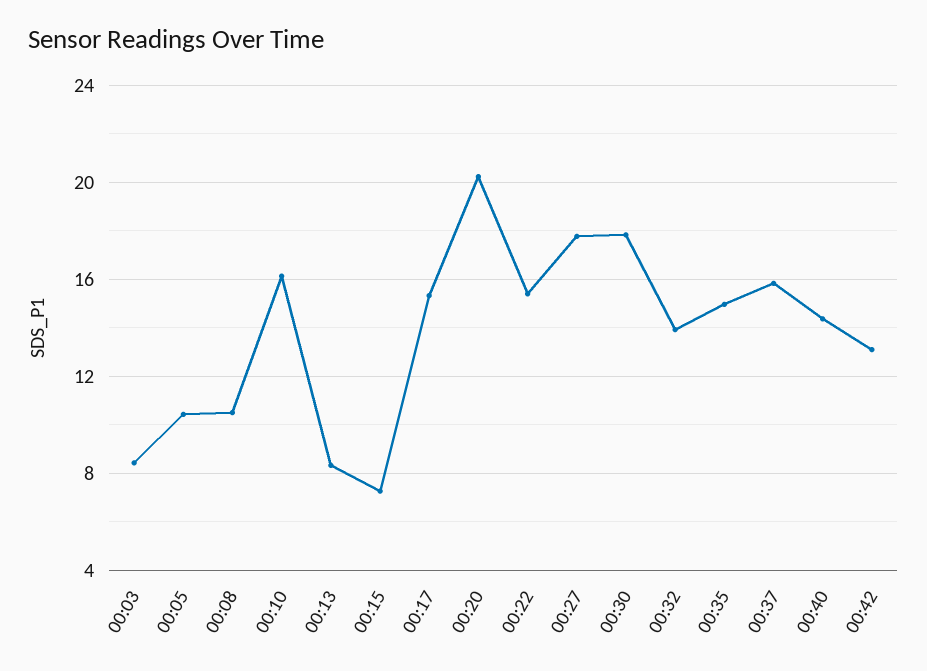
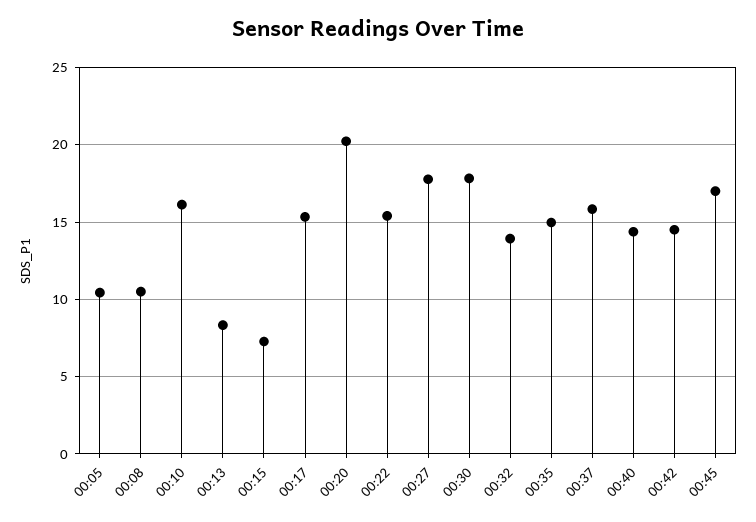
00:03: 8.5 -> none
00:42: 13 -> 14.5
00:45: none -> 17

